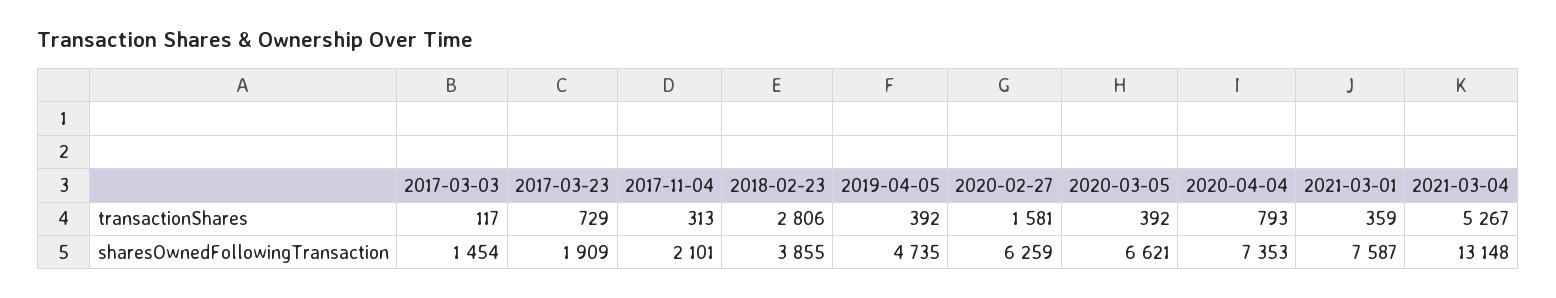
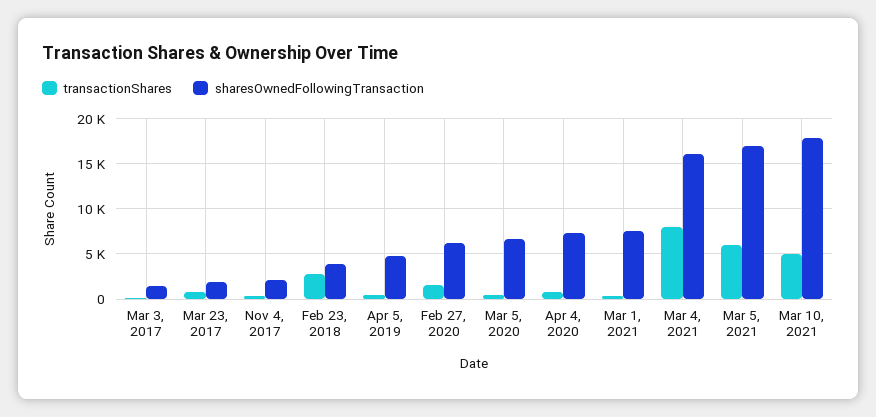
transactionShares, 2021-03-04: 5267 -> 8000
sharesOwnedFollowingTransaction, 2021-03-04: 13148 -> 16000
transactionShares, Mar 5, 2021: none -> 6000
sharesOwnedFollowingTransaction, Mar 5, 2021: none -> 17000
transactionShares, Mar 10, 2021: none -> 5000
sharesOwnedFollowingTransaction, Mar 10, 2021: none -> 18000

